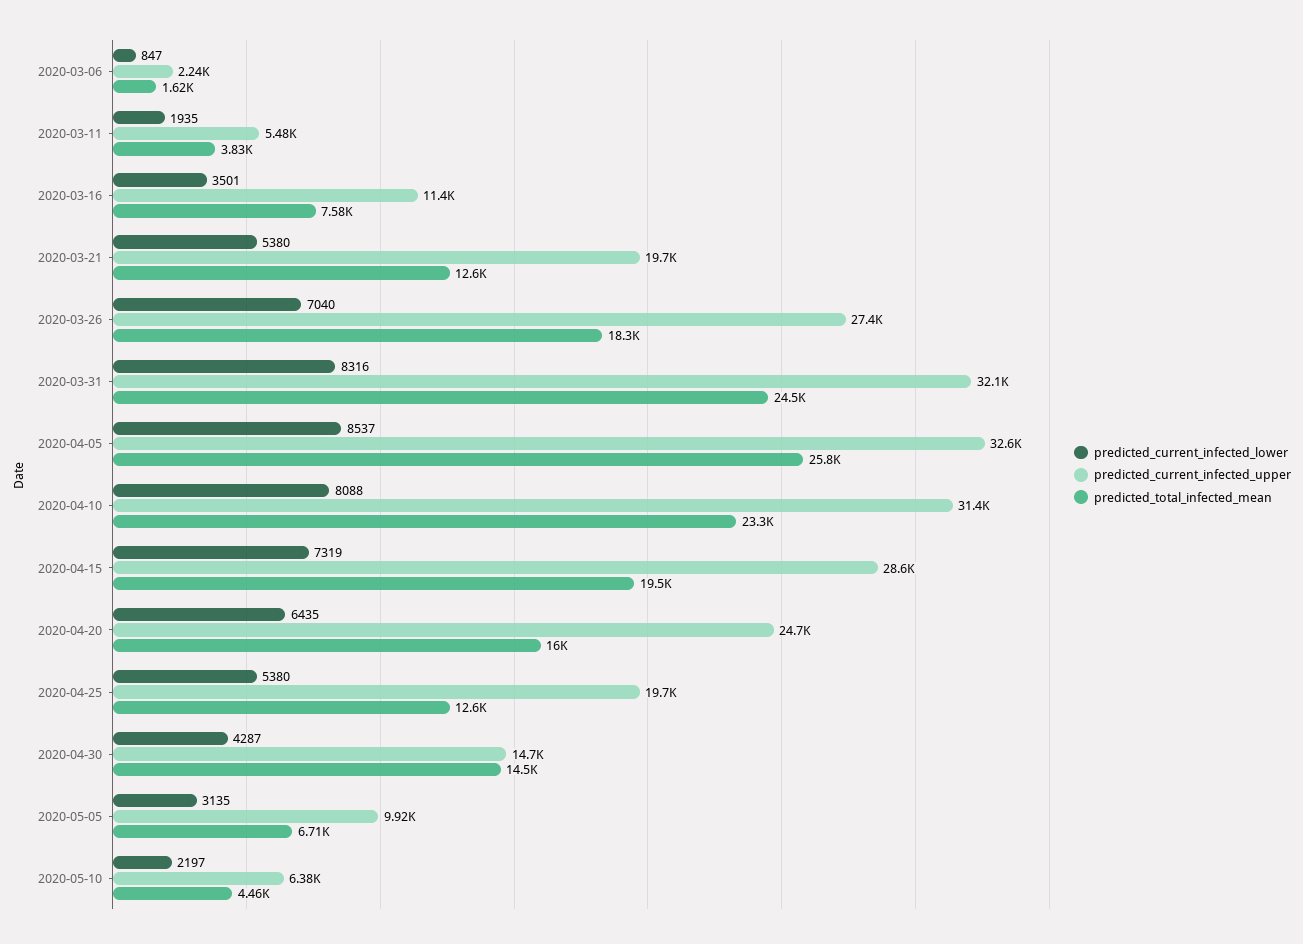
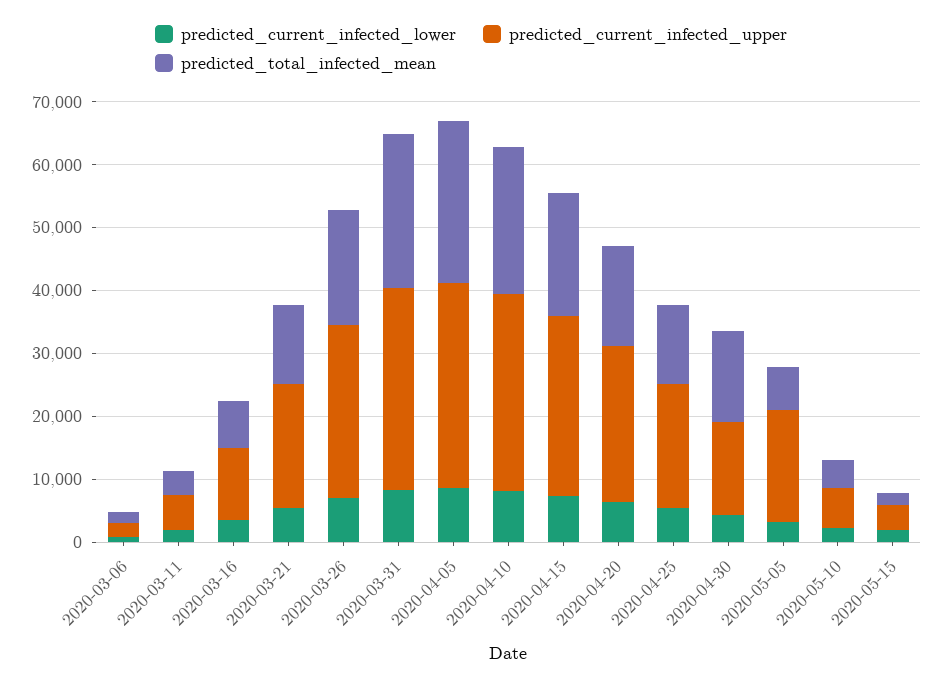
predicted_current_infected_upper, 2020-05-05: 9920 -> 18000
predicted_current_infected_lower, 2020-05-15: none -> 2000
predicted_current_infected_upper, 2020-05-15: none -> 4000
predicted_total_infected_mean, 2020-05-15: none -> 2000

